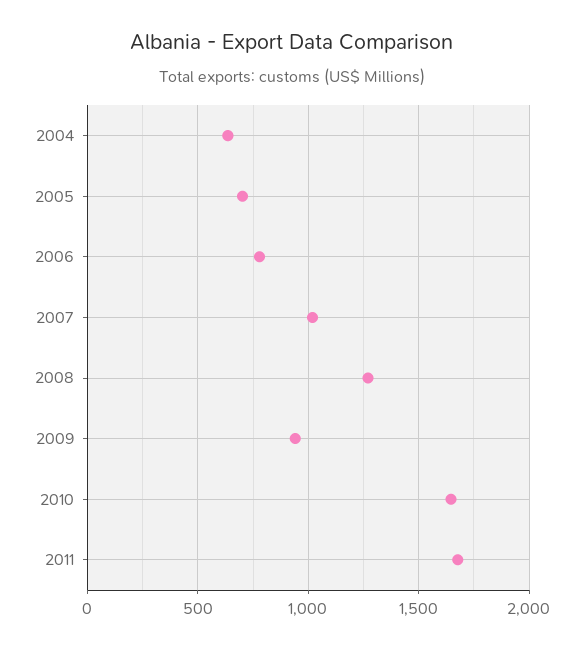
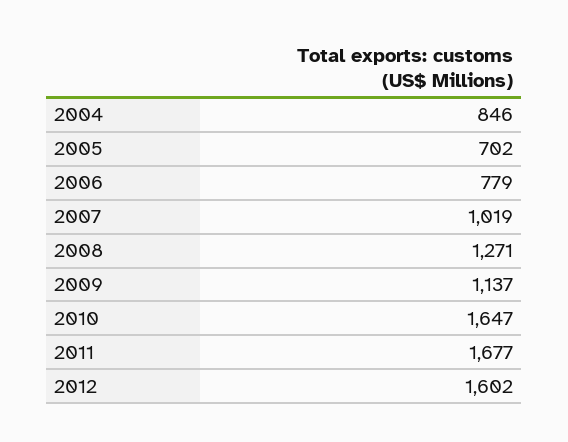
2004: 650 -> 846
2009: 950 -> 1137
2012: none -> 1602

